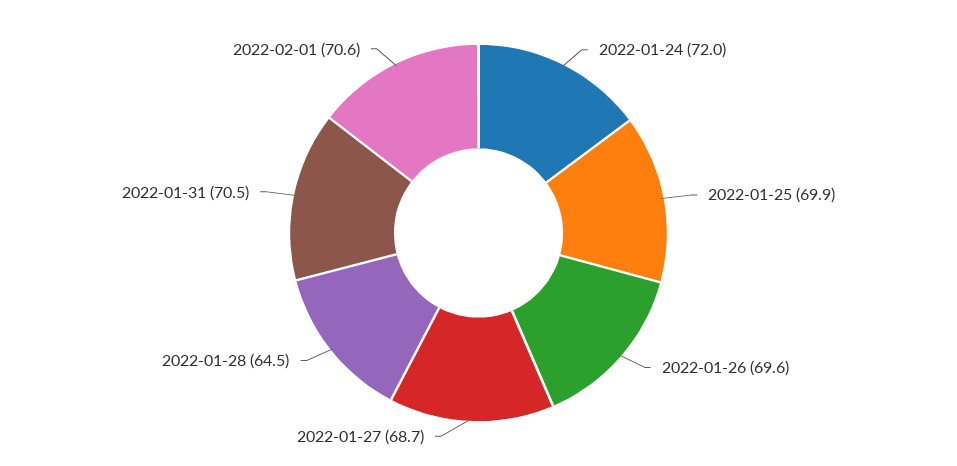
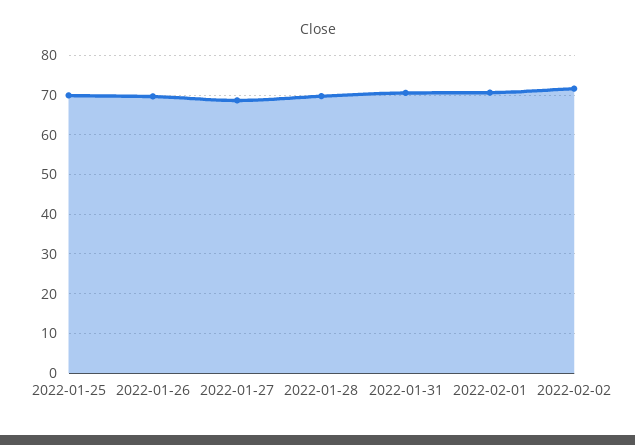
2022-01-24: 72 -> none
2022-01-28: 64.5 -> 70
2022-02-02: none -> 72

